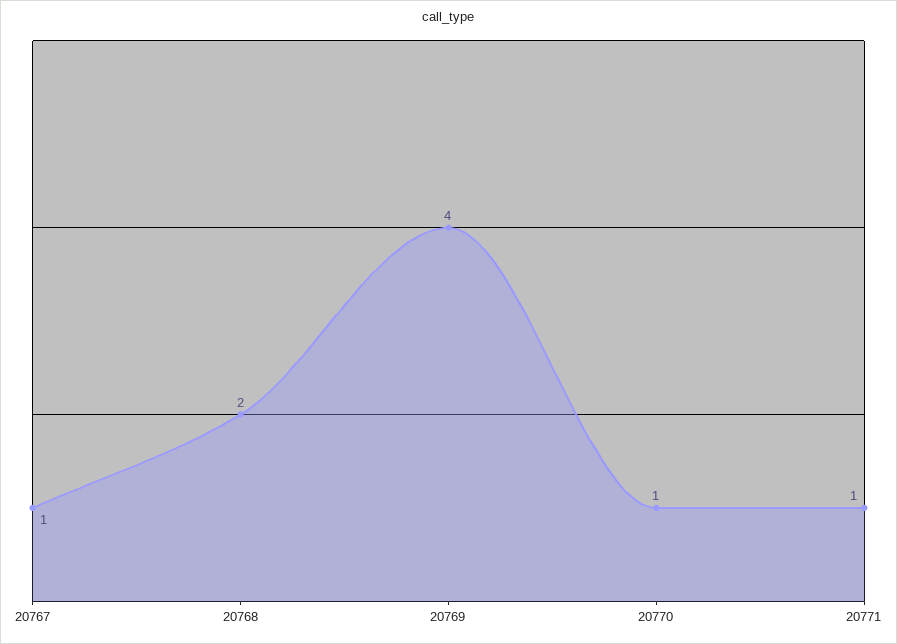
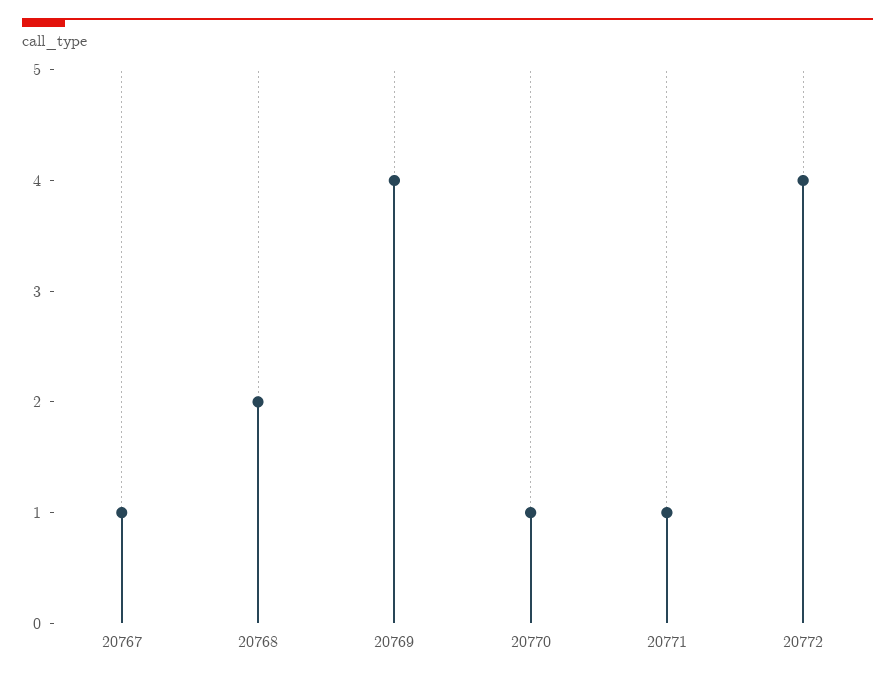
20772: none -> 4

